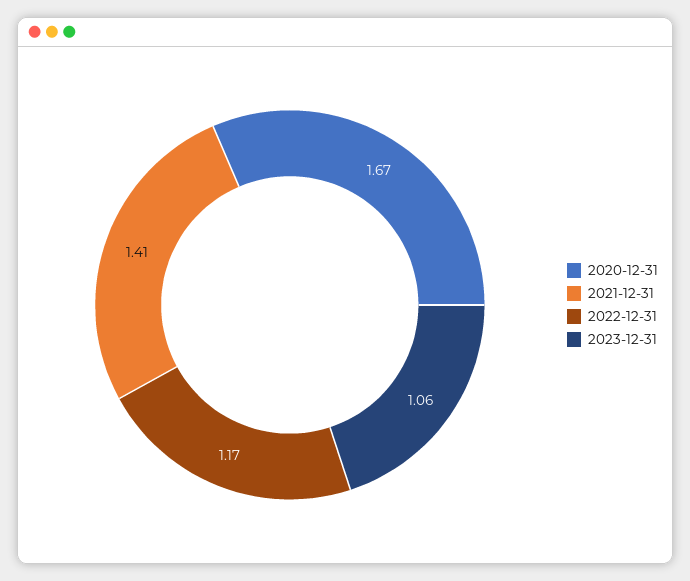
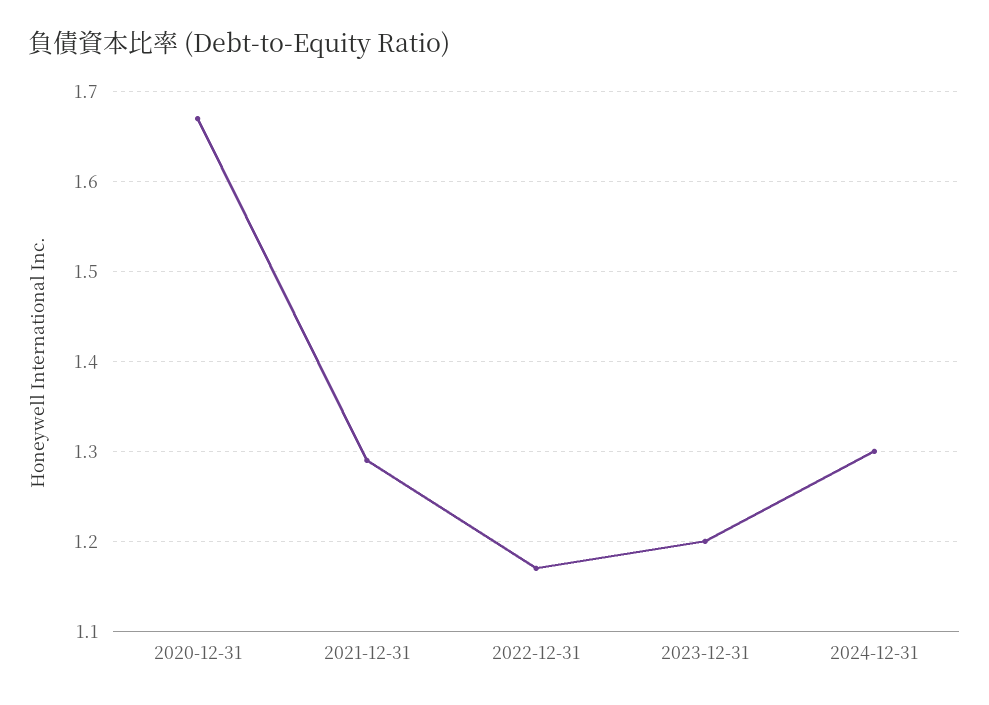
2021-12-31: 1.41 -> 1.29
2023-12-31: 1.06 -> 1.2
2024-12-31: none -> 1.3

